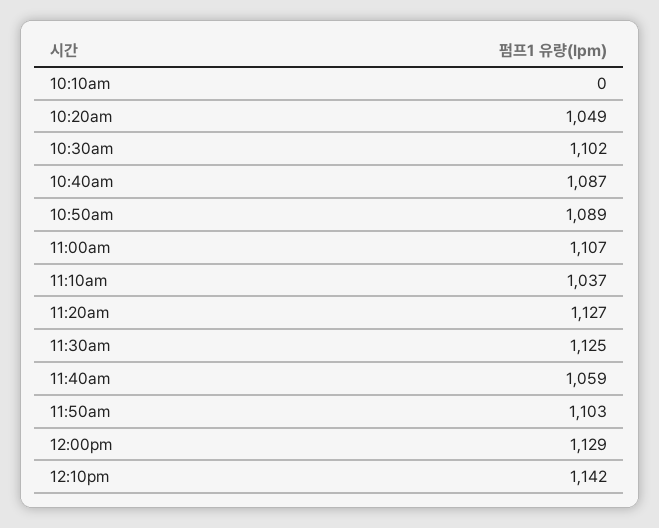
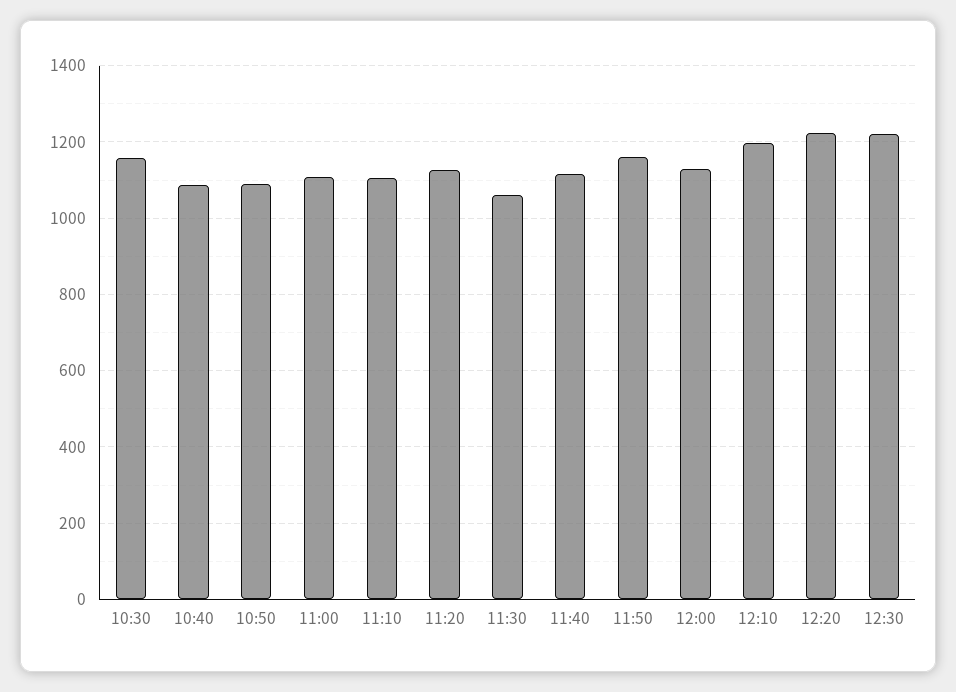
10:10am: 0 -> none
10:20am: 1049 -> none
10:30am: 1102 -> 1160
11:10am: 1037 -> 1100
11:30am: 1125 -> 1060
11:40am: 1059 -> 1120
11:50am: 1103 -> 1160
12:10pm: 1142 -> 1200
12:20: none -> 1220
12:30: none -> 1220

